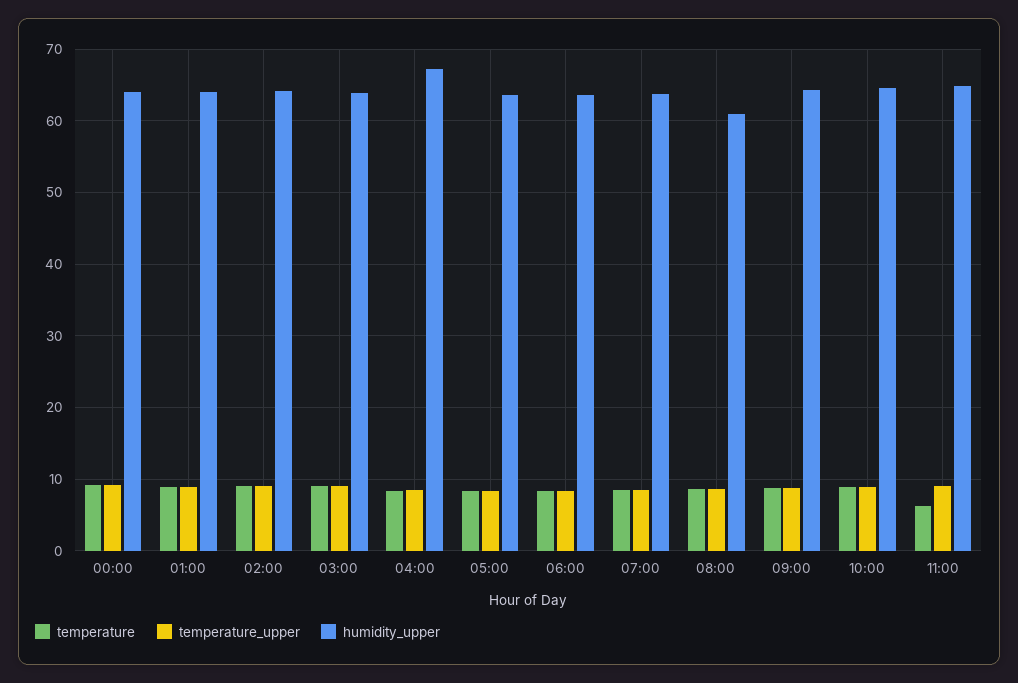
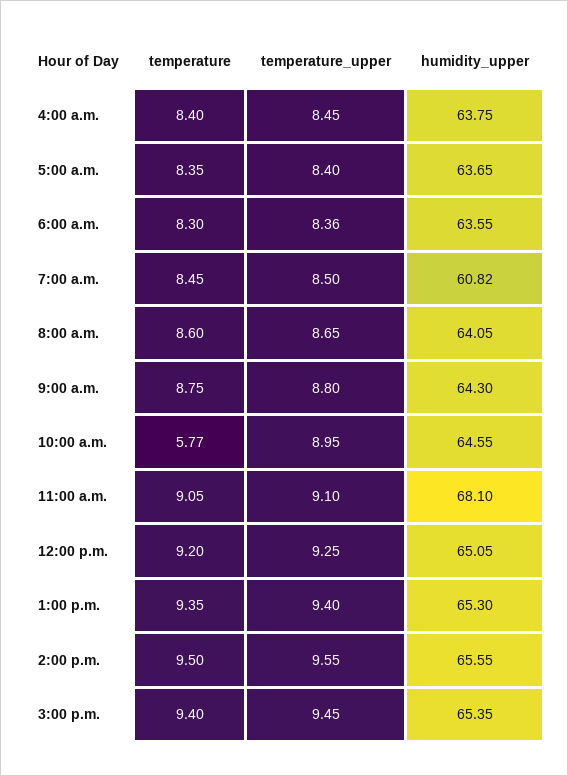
temperature, 00:00: 9 -> none
temperature_upper, 00:00: 9 -> none
humidity_upper, 00:00: 64 -> none
temperature, 01:00: 9 -> none
temperature_upper, 01:00: 9 -> none
humidity_upper, 01:00: 64 -> none
temperature, 02:00: 9 -> none
temperature_upper, 02:00: 9 -> none
humidity_upper, 02:00: 64 -> none
temperature, 03:00: 9 -> none
temperature_upper, 03:00: 9 -> none
humidity_upper, 03:00: 64 -> none
humidity_upper, 04:00: 67 -> 63.75
humidity_upper, 07:00: 64 -> 60.82
humidity_upper, 08:00: 61 -> 64.05
temperature, 10:00: 9 -> 5.77
temperature, 11:00: 6 -> 9.05
humidity_upper, 11:00: 65 -> 68.1
temperature, 12:00 p.m.: none -> 9.2
temperature_upper, 12:00 p.m.: none -> 9.25
humidity_upper, 12:00 p.m.: none -> 65.05
temperature, 1:00 p.m.: none -> 9.35
temperature_upper, 1:00 p.m.: none -> 9.4
humidity_upper, 1:00 p.m.: none -> 65.3
temperature, 2:00 p.m.: none -> 9.5
temperature_upper, 2:00 p.m.: none -> 9.55
humidity_upper, 2:00 p.m.: none -> 65.55
temperature, 3:00 p.m.: none -> 9.4
temperature_upper, 3:00 p.m.: none -> 9.45
humidity_upper, 3:00 p.m.: none -> 65.35

